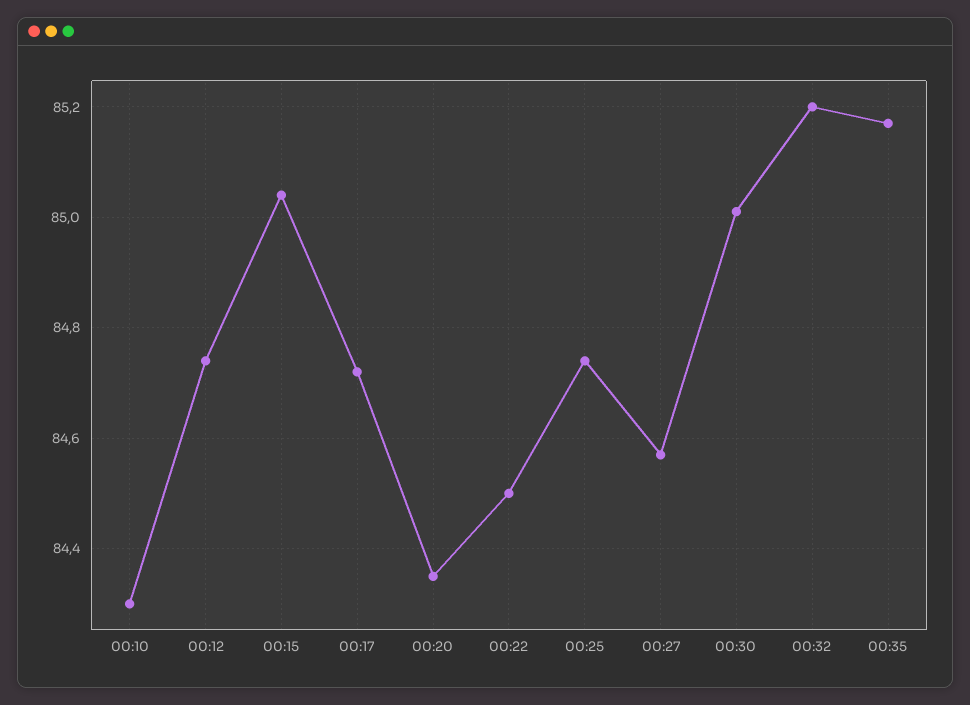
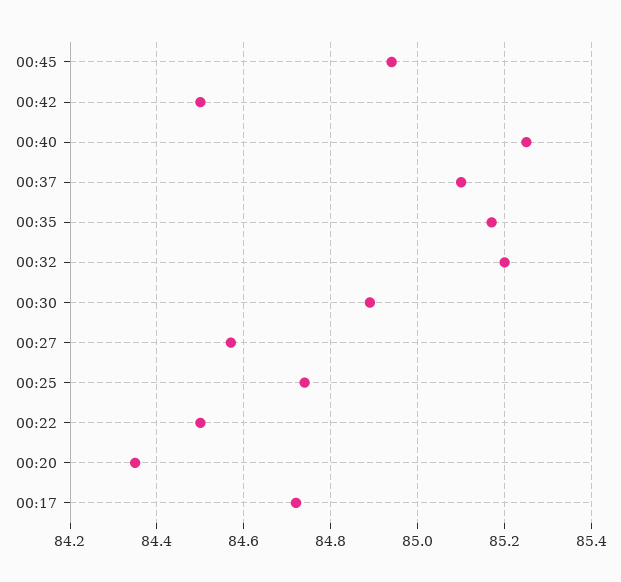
00:10: 84.3 -> none
00:12: 84.75 -> none
00:15: 85.05 -> none
00:30: 85 -> 84.9
00:45: none -> 84.95
00:42: none -> 84.5
00:40: none -> 85.25
00:37: none -> 85.1

